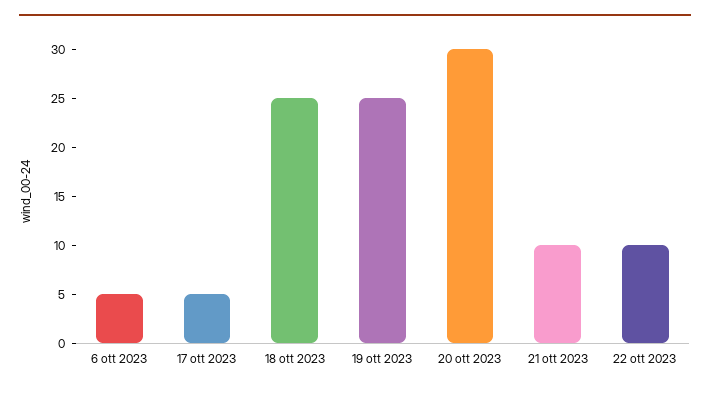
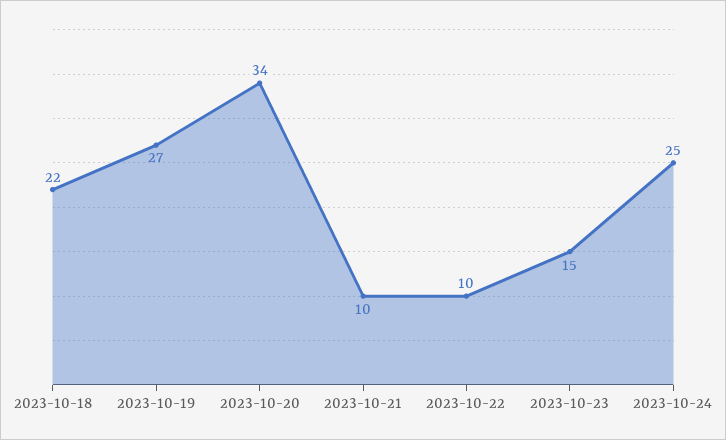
6 ott 2023: 5 -> none
17 ott 2023: 5 -> none
18 ott 2023: 25 -> 22
19 ott 2023: 25 -> 27
20 ott 2023: 30 -> 34
2023-10-23: none -> 15
2023-10-24: none -> 25

